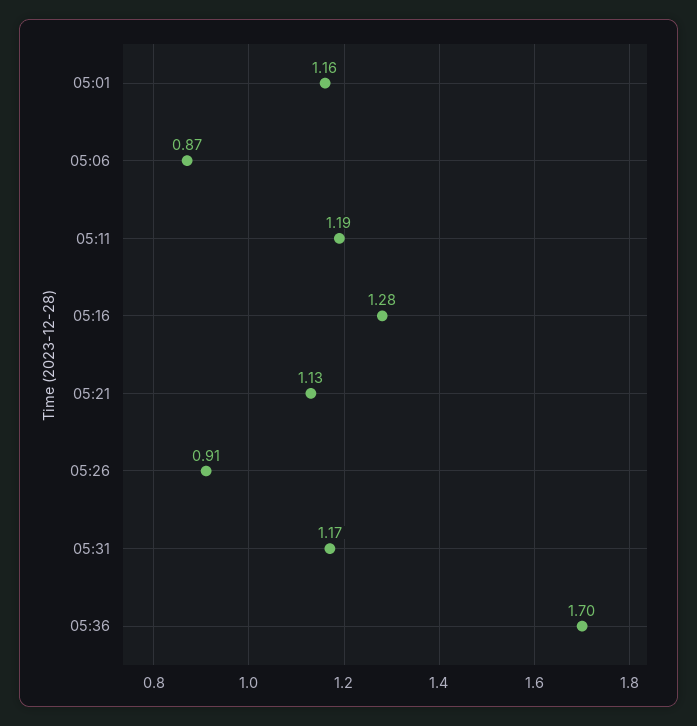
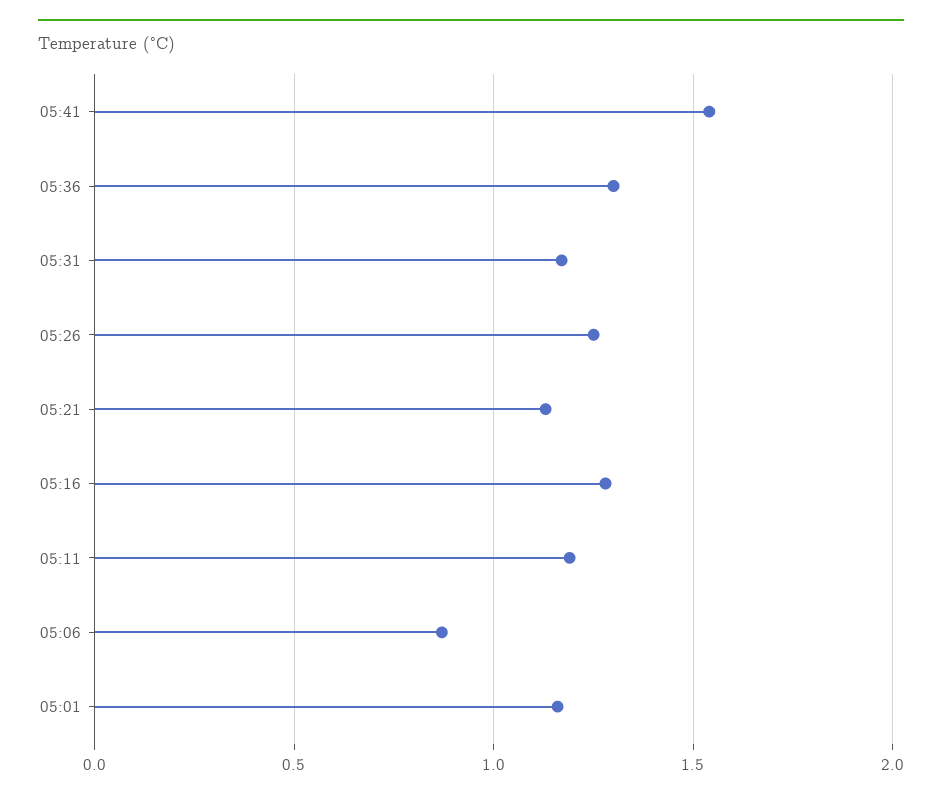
05:26: 0.91 -> 1.25
05:36: 1.7 -> 1.3
05:41: none -> 1.55

